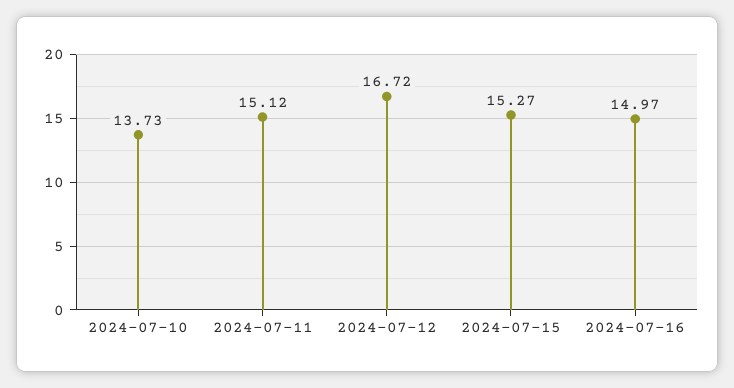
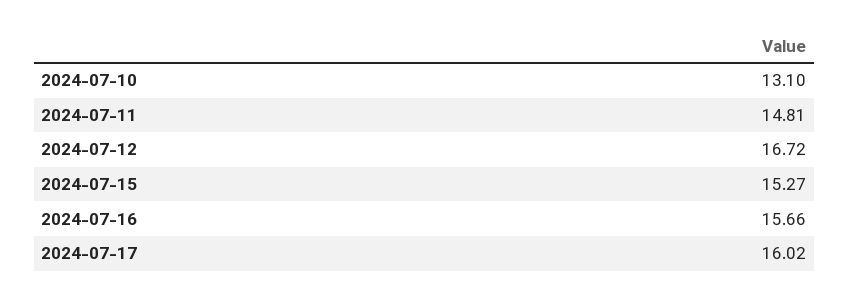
2024-07-10: 13.73 -> 13.1
2024-07-11: 15.12 -> 14.81
2024-07-16: 14.97 -> 15.66
2024-07-17: none -> 16.02

